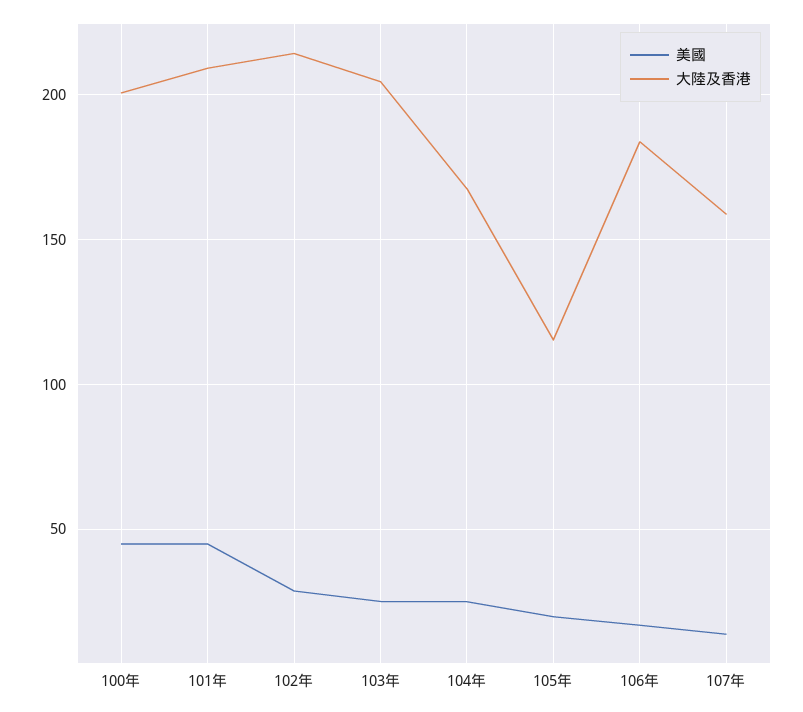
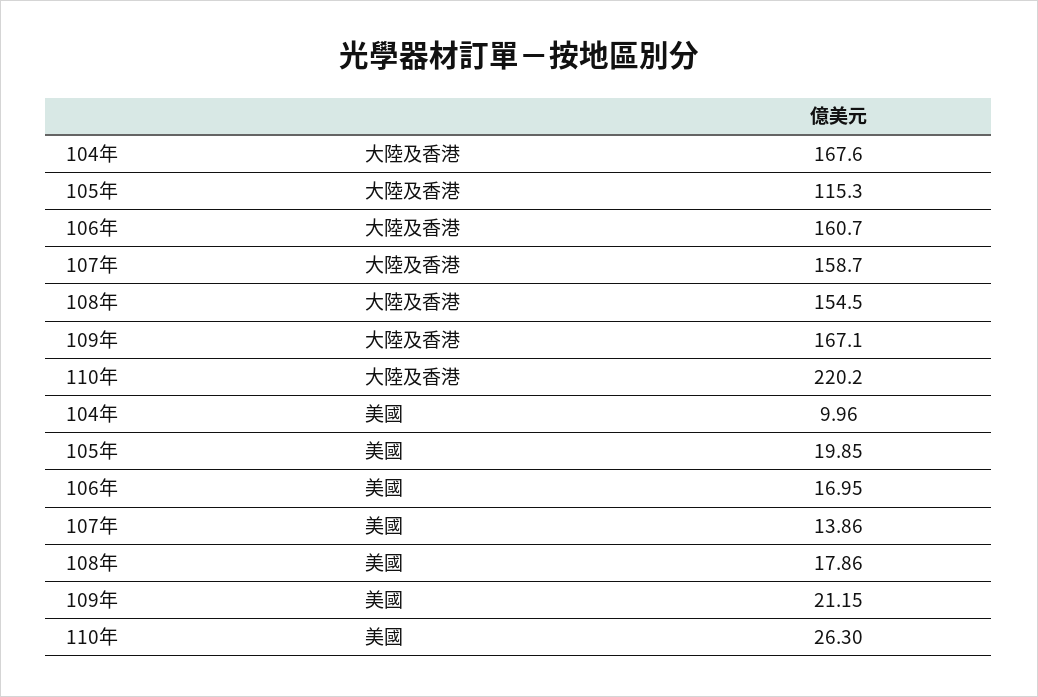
美國, 100年: 45 -> none
大陸及香港, 100年: 200 -> none
美國, 101年: 45 -> none
大陸及香港, 101年: 210 -> none
美國, 102年: 30 -> none
大陸及香港, 102年: 215 -> none
美國, 103年: 25 -> none
大陸及香港, 103年: 205 -> none
美國, 104年: 25 -> 9.96
大陸及香港, 106年: 185 -> 160.7
大陸及香港, 108年: none -> 154.5
大陸及香港, 109年: none -> 167.1
大陸及香港, 110年: none -> 220.2
美國, 108年: none -> 17.86
美國, 109年: none -> 21.15
美國, 110年: none -> 26.3

